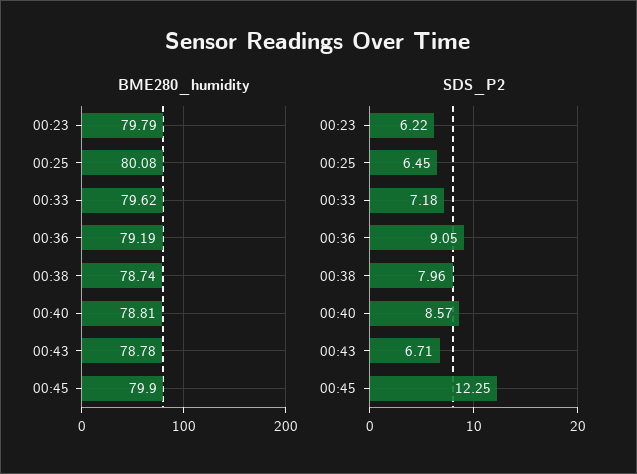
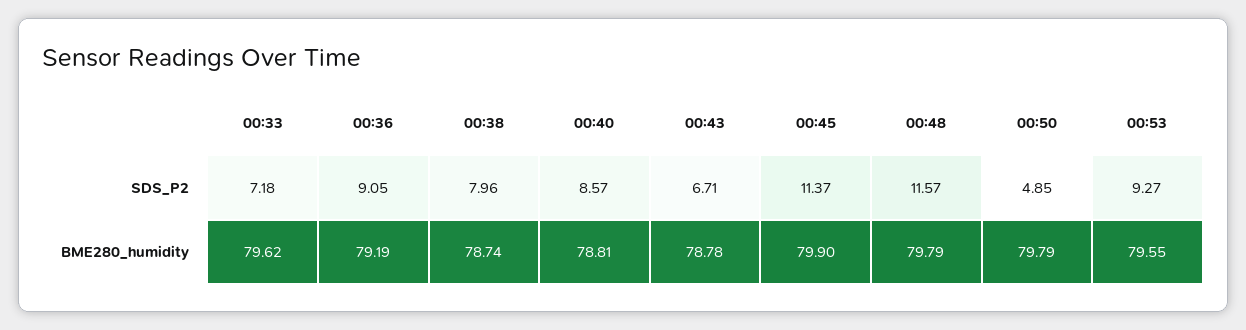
BME280_humidity, 00:23: 79.79 -> none
BME280_humidity, 00:25: 80.08 -> none
SDS_P2, 00:23: 6.22 -> none
SDS_P2, 00:25: 6.45 -> none
SDS_P2, 00:45: 12.25 -> 11.37
SDS_P2, 00:48: none -> 11.57
SDS_P2, 00:50: none -> 4.85
SDS_P2, 00:53: none -> 9.27
BME280_humidity, 00:48: none -> 79.79
BME280_humidity, 00:50: none -> 79.79
BME280_humidity, 00:53: none -> 79.55

